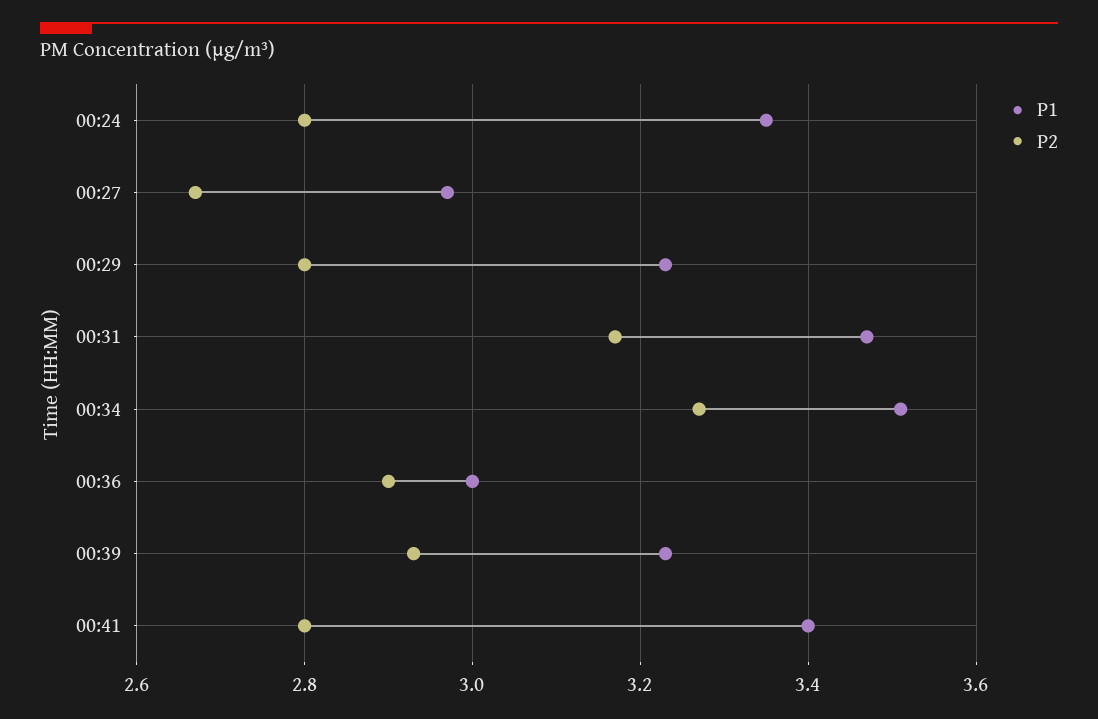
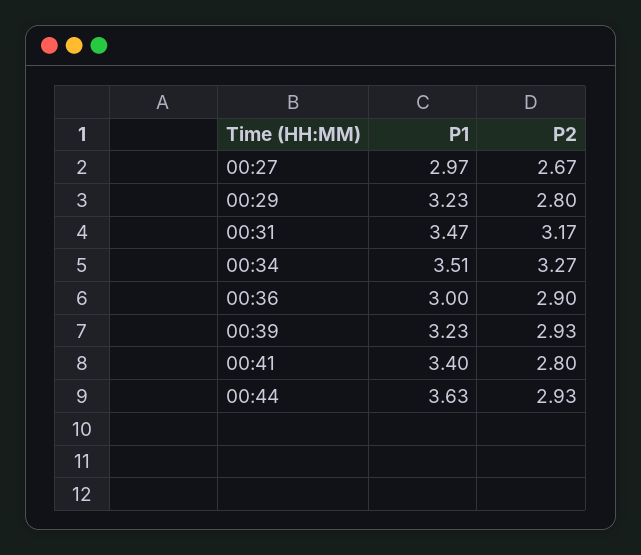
P1, 00:24: 3.35 -> none
P2, 00:24: 2.8 -> none
P1, 00:44: none -> 3.63
P2, 00:44: none -> 2.93

